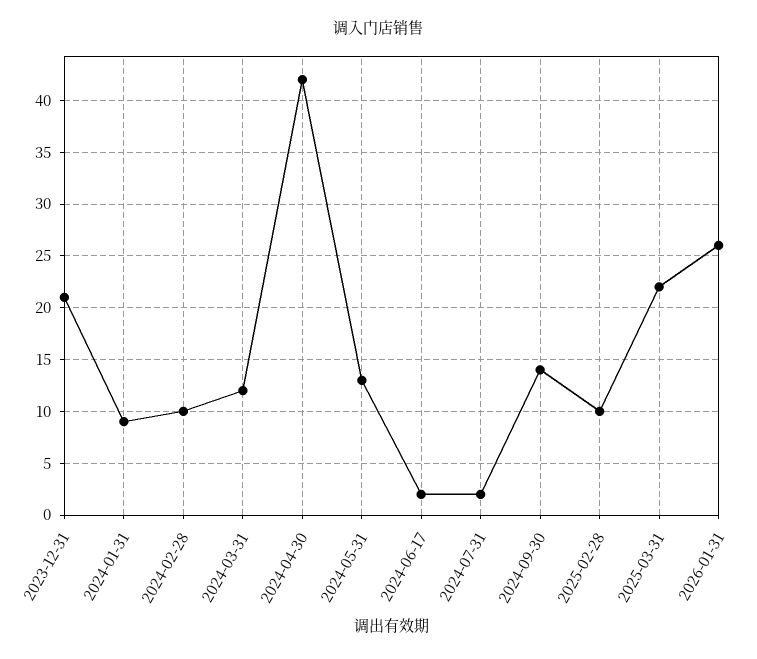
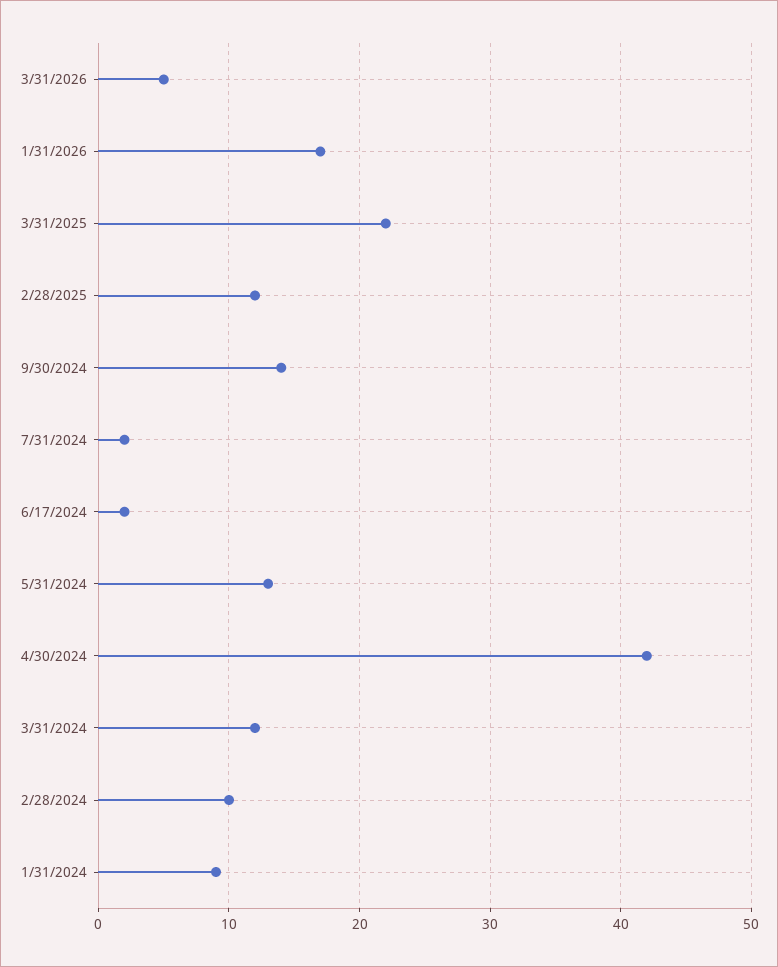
2023-12-31: 21 -> none
2025-02-28: 10 -> 12
2026-01-31: 26 -> 17
3/31/2026: none -> 5

